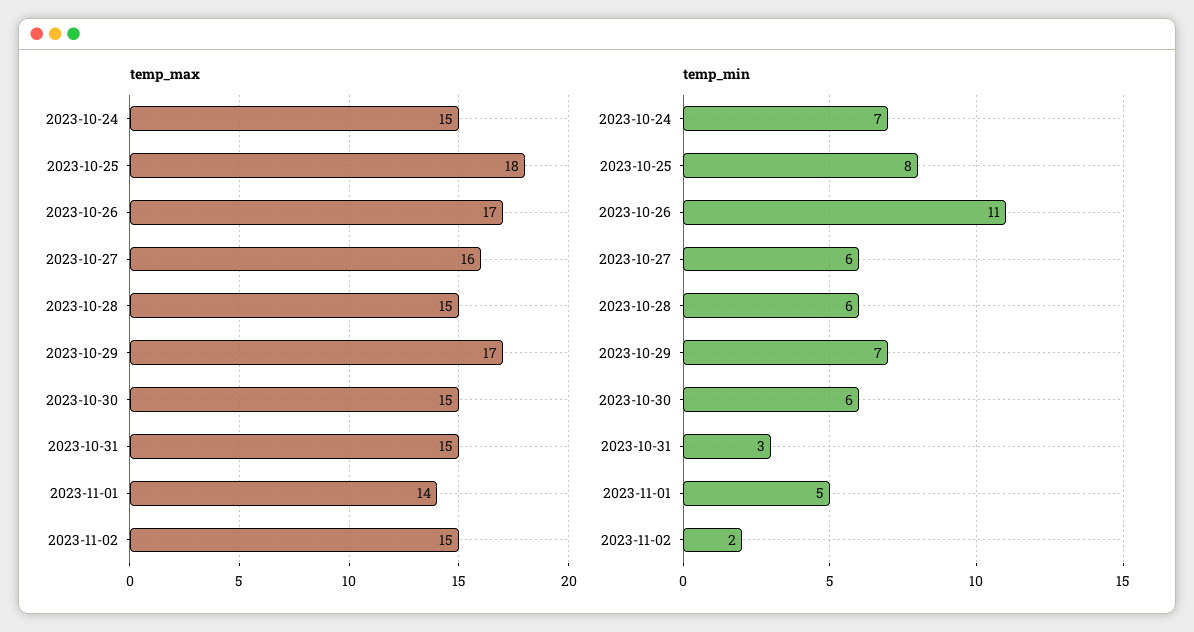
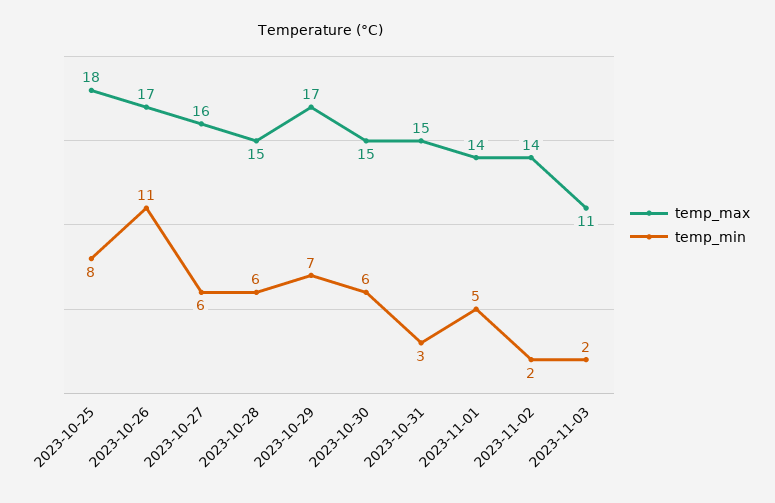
temp_max, 2023-10-24: 15 -> none
temp_max, 2023-11-02: 15 -> 14
temp_min, 2023-10-24: 7 -> none
temp_max, 2023-11-03: none -> 11
temp_min, 2023-11-03: none -> 2

